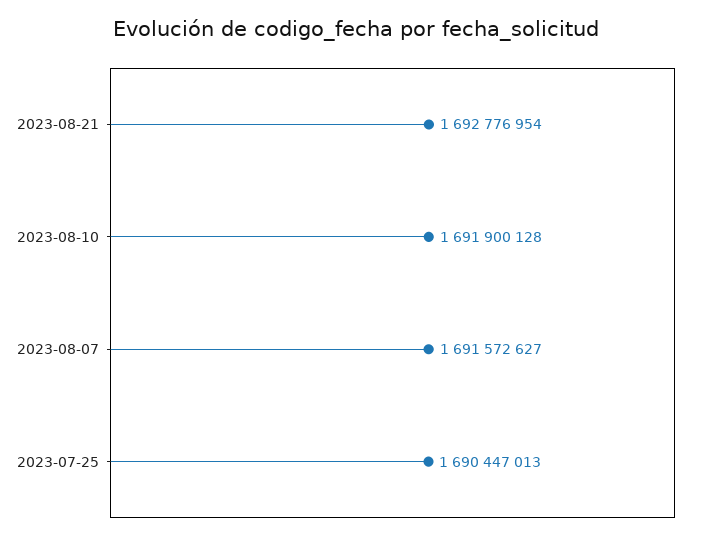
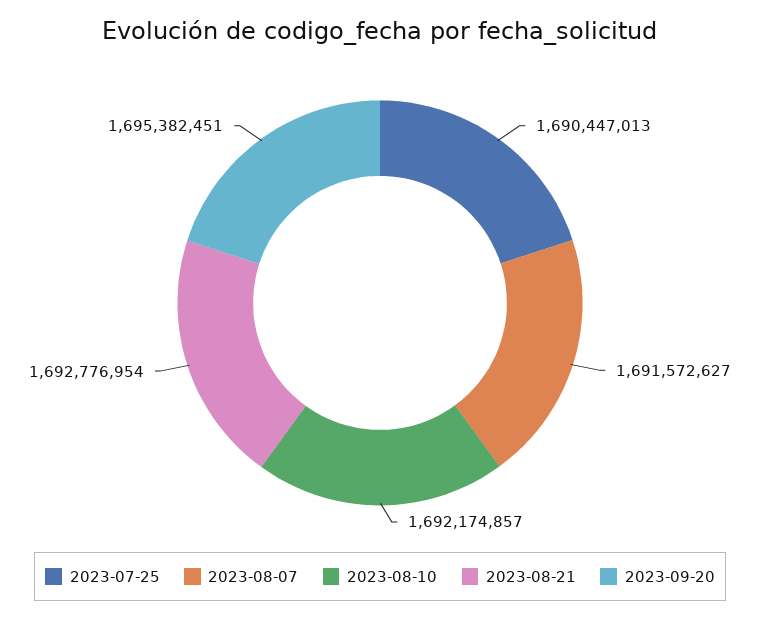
2023-08-10: 1691900128 -> 1692174857
2023-09-20: none -> 1695382451

